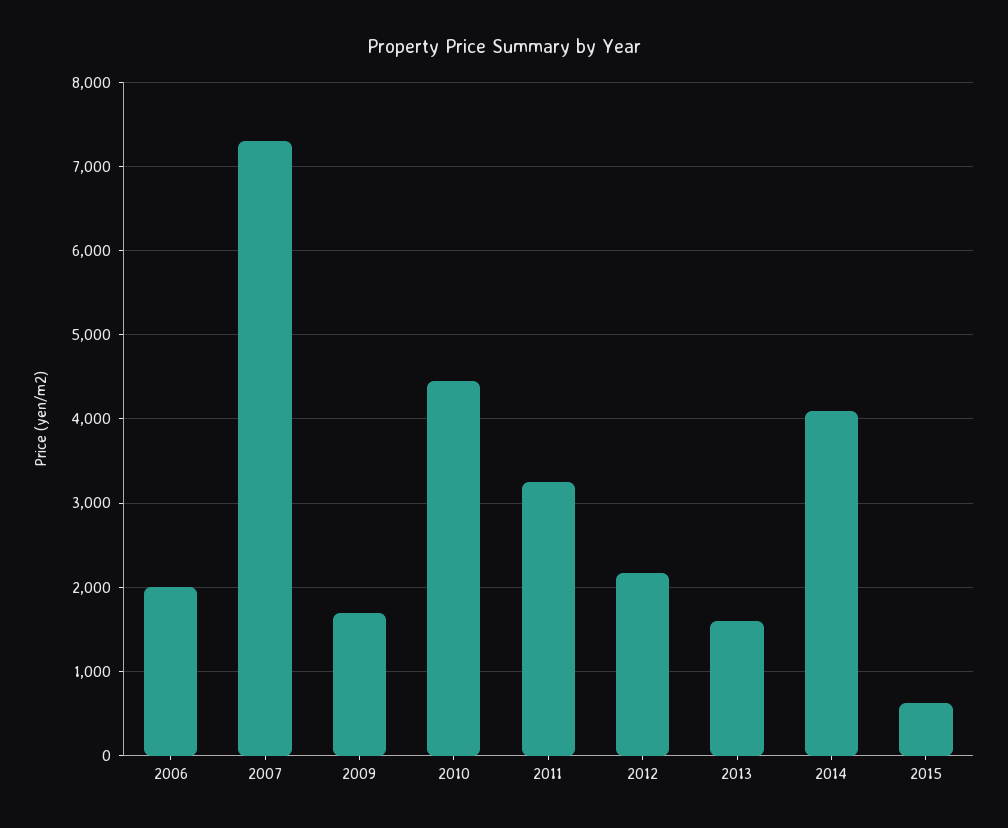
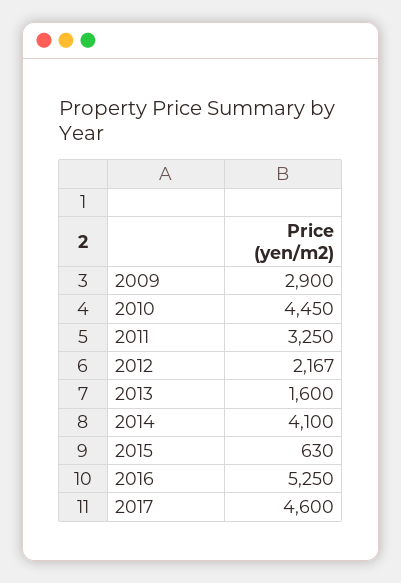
2006: 2000 -> none
2007: 7300 -> none
2009: 1700 -> 2900
2016: none -> 5250
2017: none -> 4600

